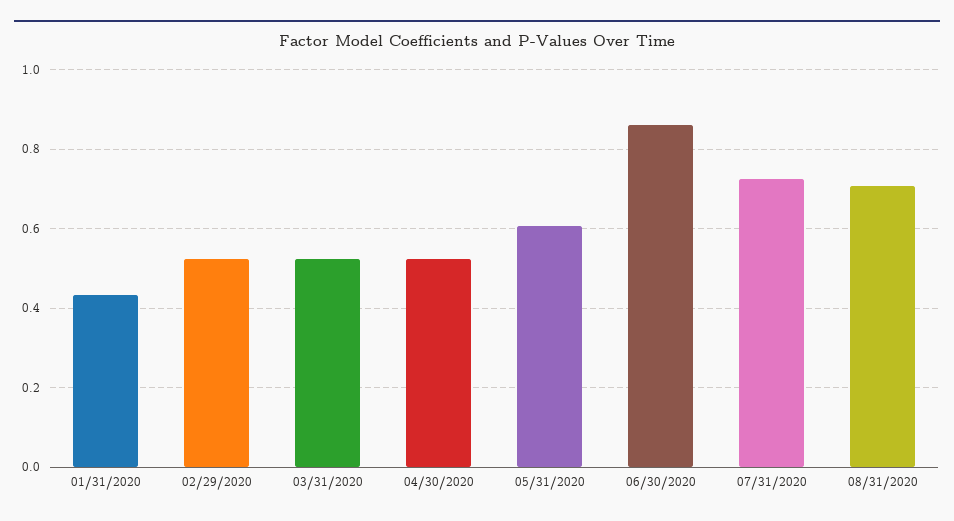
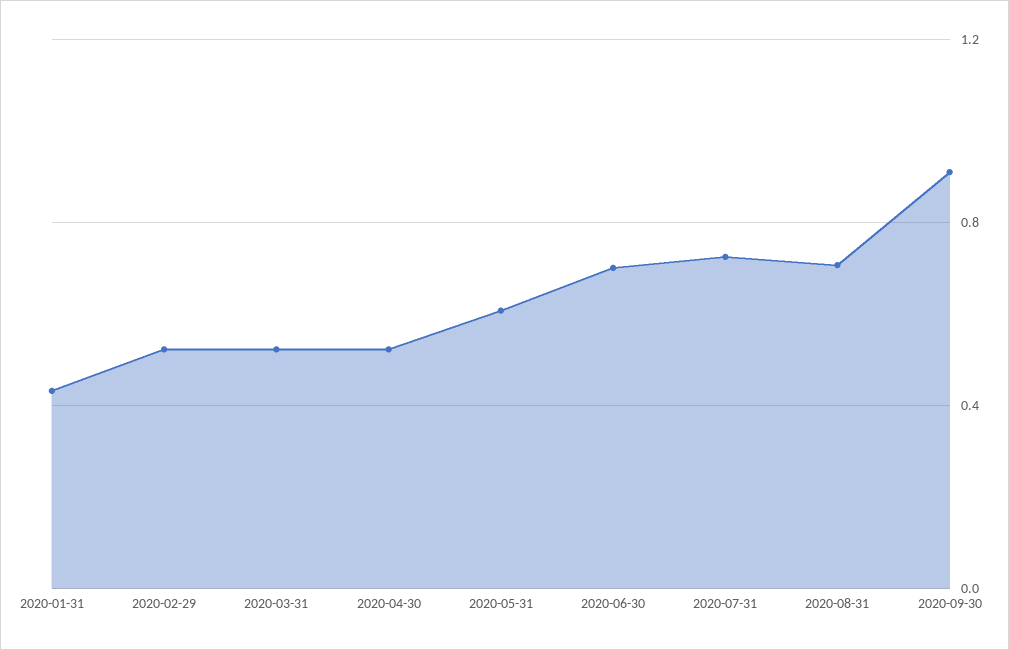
06/30/2020: 0.86 -> 0.7
2020-09-30: none -> 0.9

